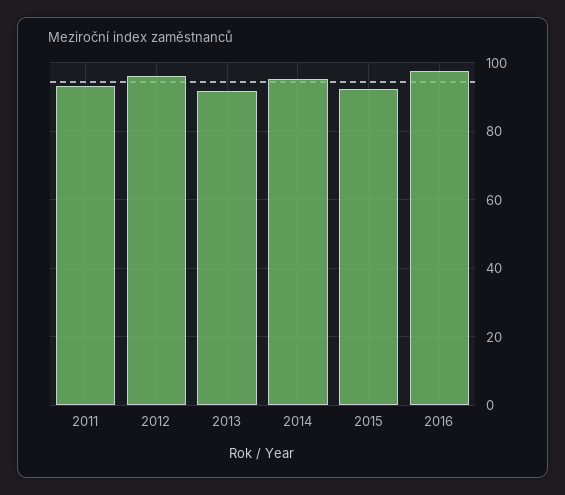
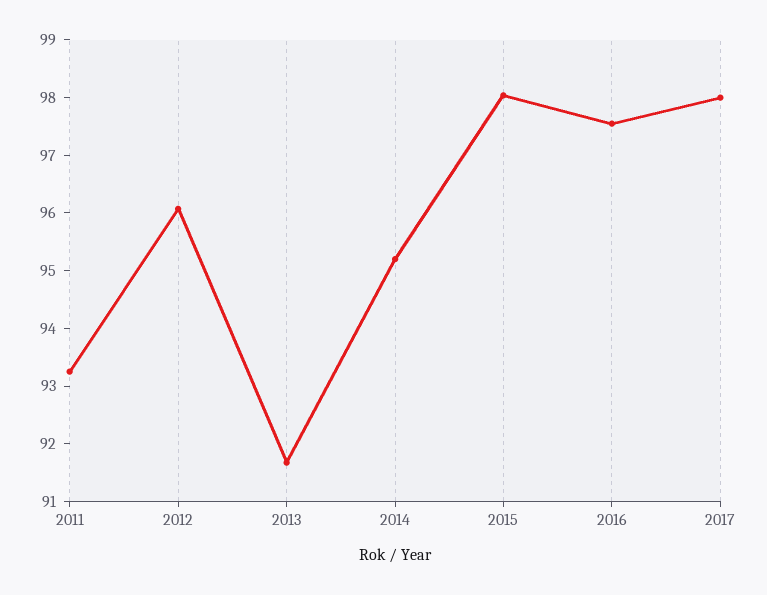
2015: 92 -> 98
2017: none -> 98

